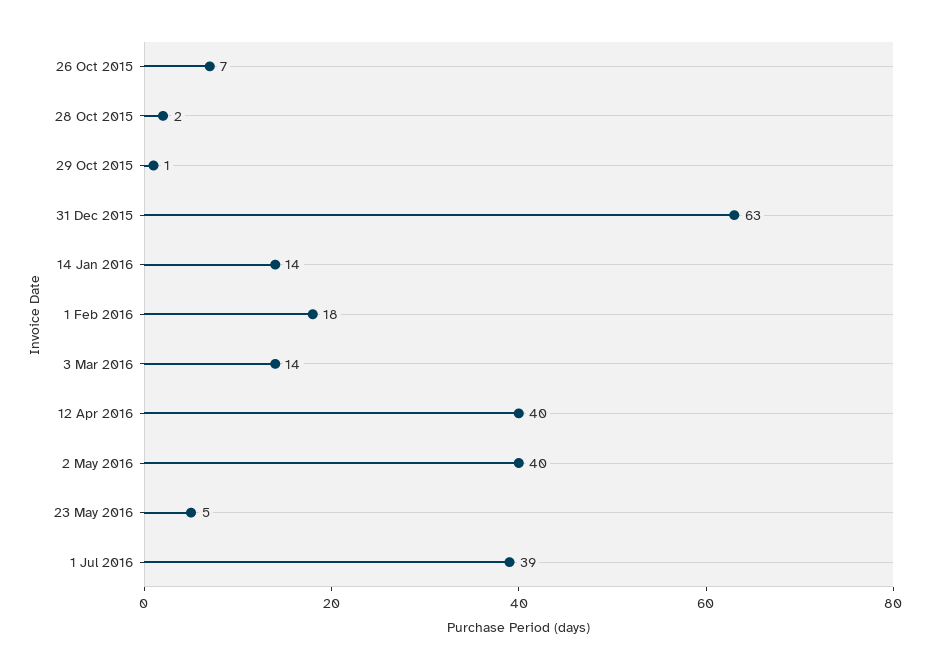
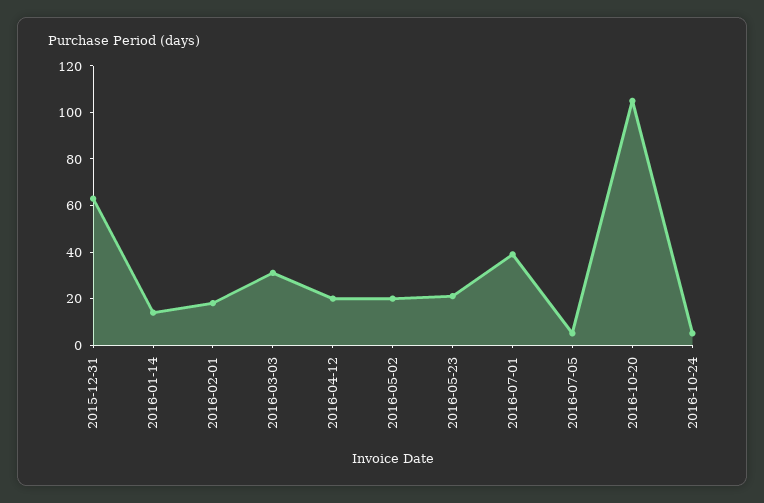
26 Oct 2015: 7 -> none
28 Oct 2015: 2 -> none
29 Oct 2015: 1 -> none
3 Mar 2016: 14 -> 30
12 Apr 2016: 40 -> 20
2 May 2016: 40 -> 20
23 May 2016: 5 -> 20
2016-07-05: none -> 5
2016-10-20: none -> 105
2016-10-24: none -> 5

